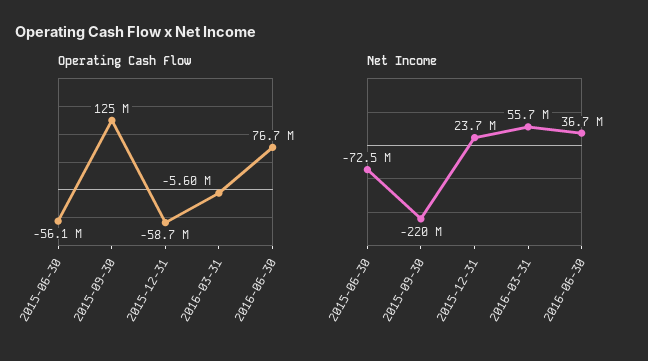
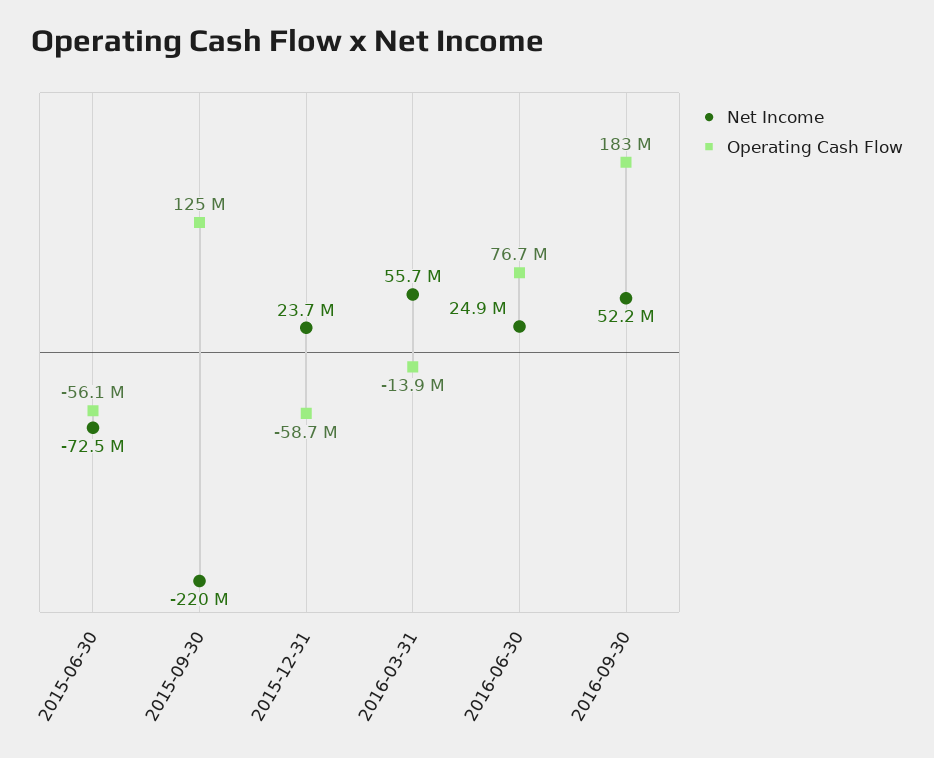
Operating Cash Flow, 2016-03-31: -5600000 -> -13900000
Net Income, 2016-06-30: 36700000 -> 24900000
Net Income, 2016-09-30: none -> 52200000
Operating Cash Flow, 2016-09-30: none -> 183000000

